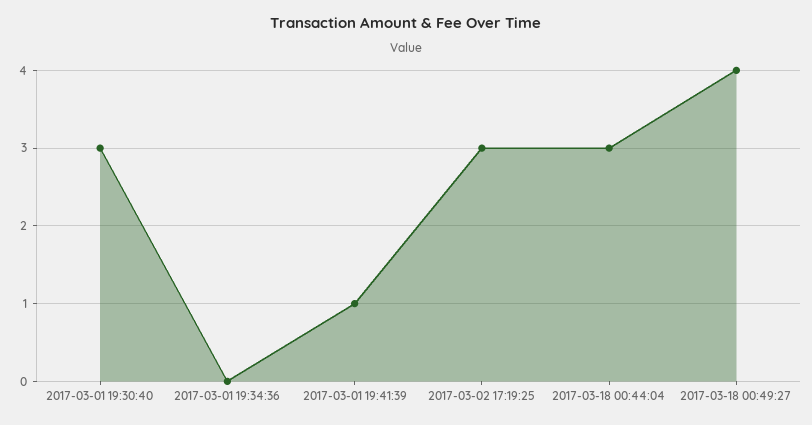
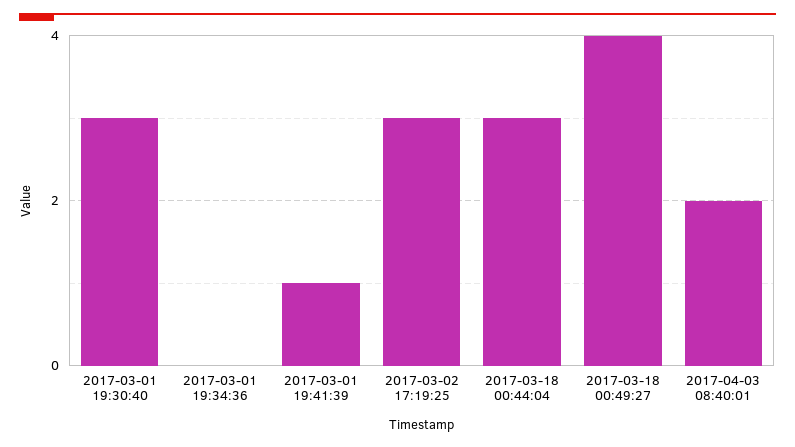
2017-04-03 08:40:01: none -> 2

